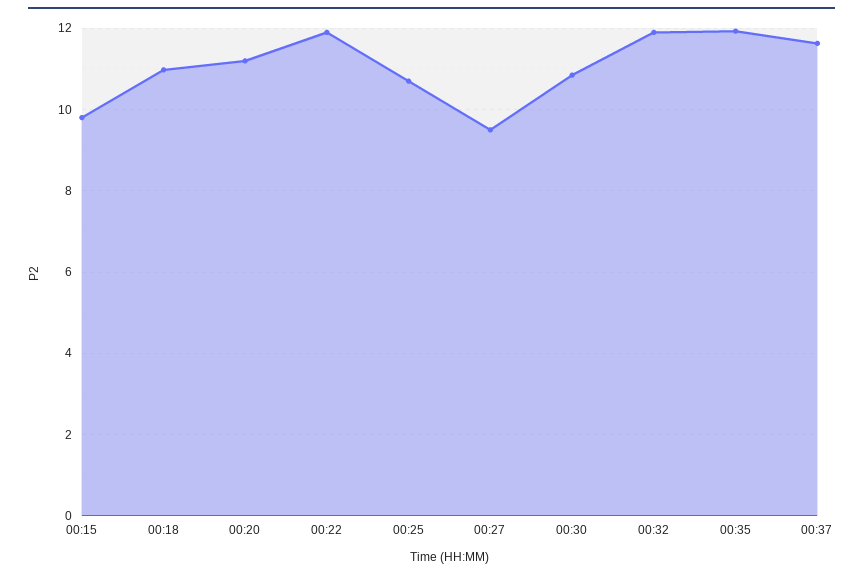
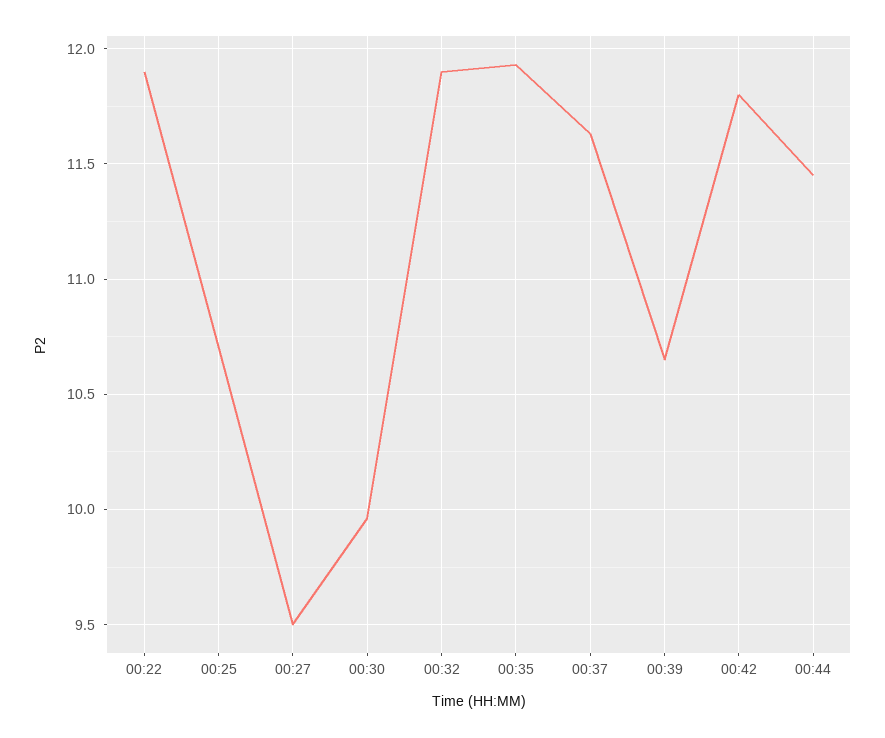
00:15: 9.8 -> none
00:18: 11 -> none
00:20: 11.2 -> none
00:30: 10.8 -> 9.95
00:39: none -> 10.65
00:42: none -> 11.8
00:44: none -> 11.45

